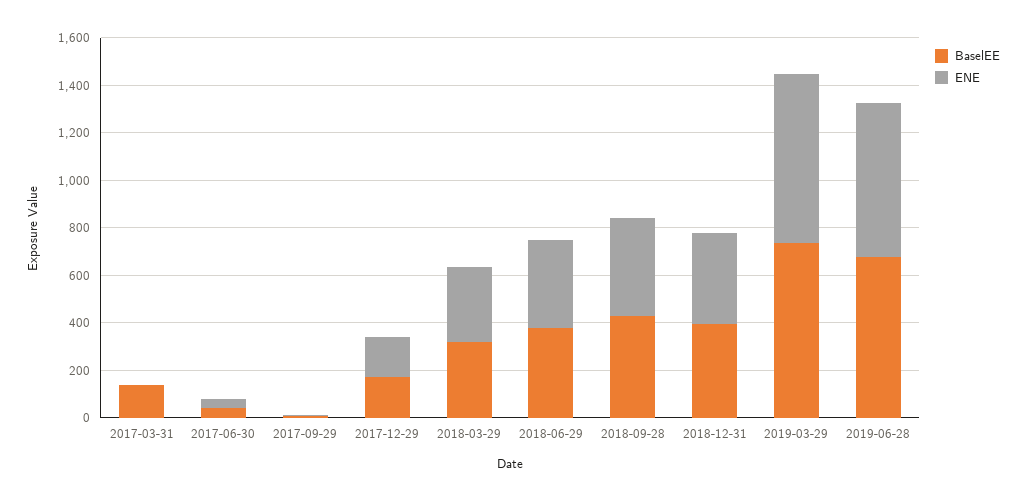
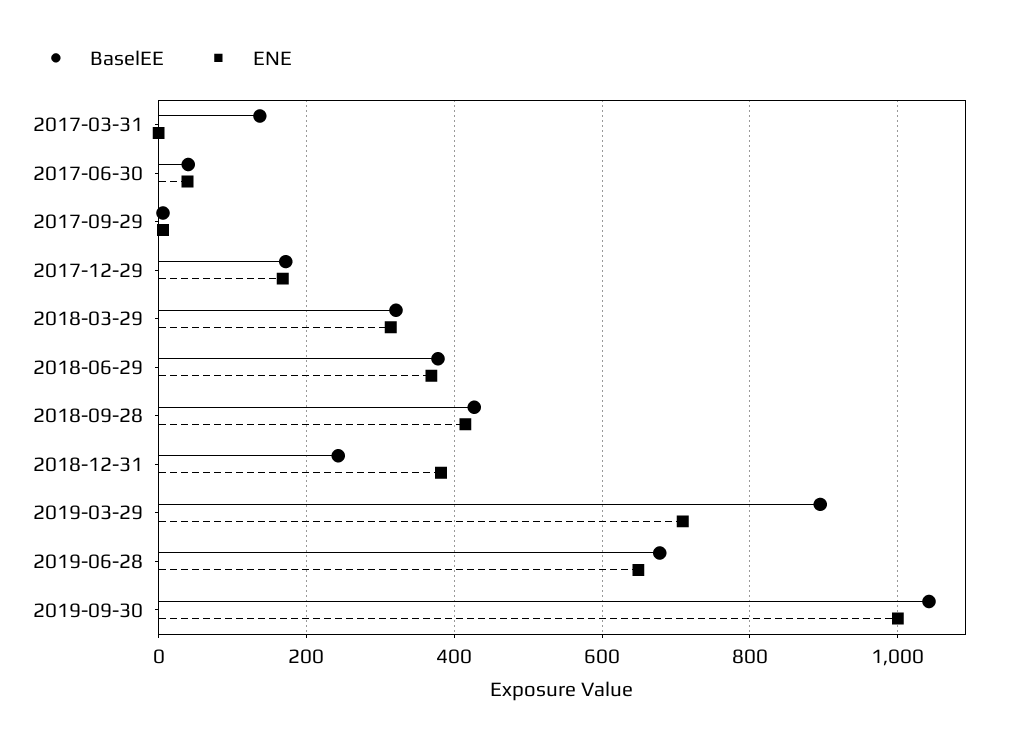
BaselEE, 2018-12-31: 400 -> 240
BaselEE, 2019-03-29: 750 -> 900
BaselEE, 2019-09-30: none -> 1040
ENE, 2019-09-30: none -> 1000

